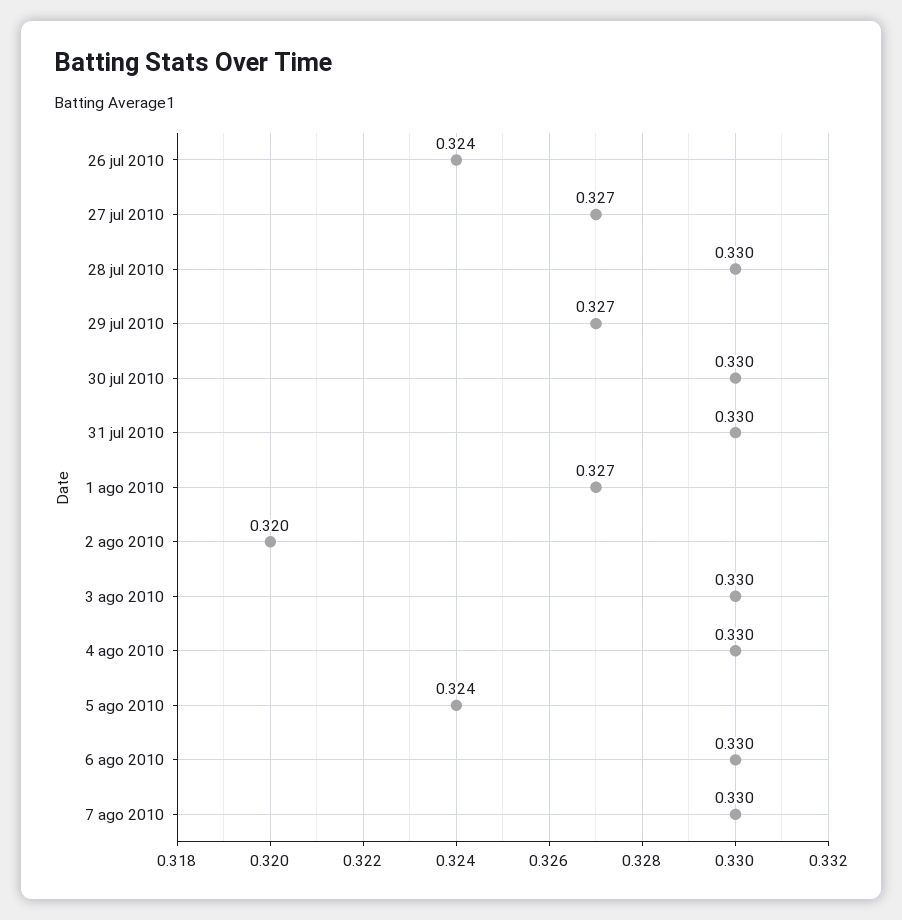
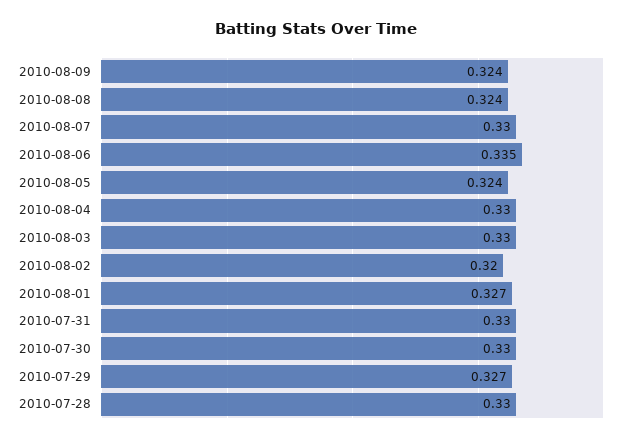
26 jul 2010: 0.324 -> none
27 jul 2010: 0.327 -> none
6 ago 2010: 0.33 -> 0.335
2010-08-09: none -> 0.324
2010-08-08: none -> 0.324

